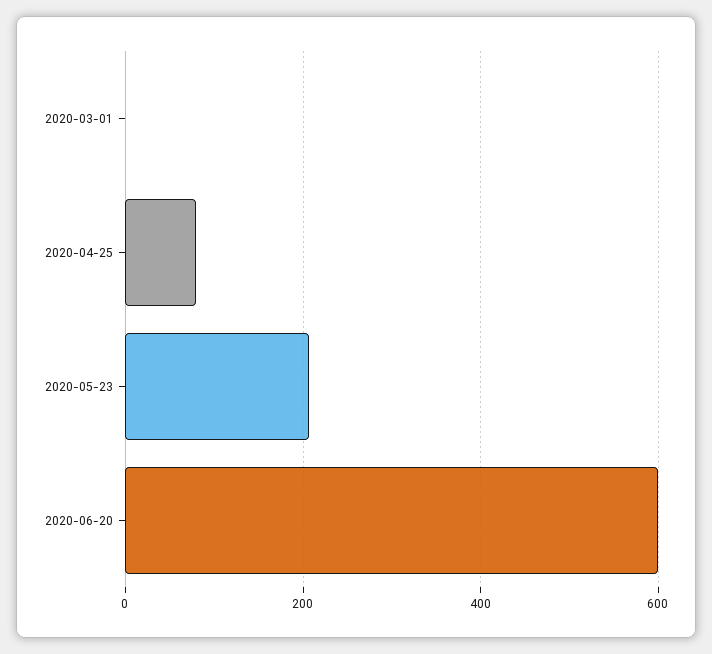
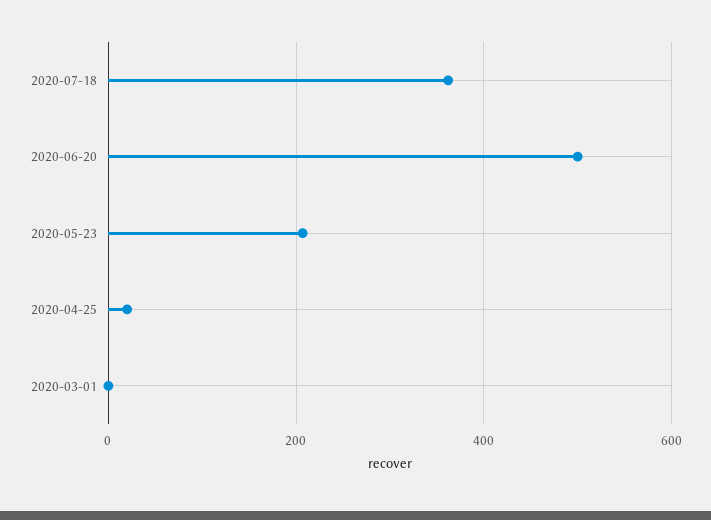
2020-04-25: 80 -> 20
2020-06-20: 600 -> 500
2020-07-18: none -> 360

